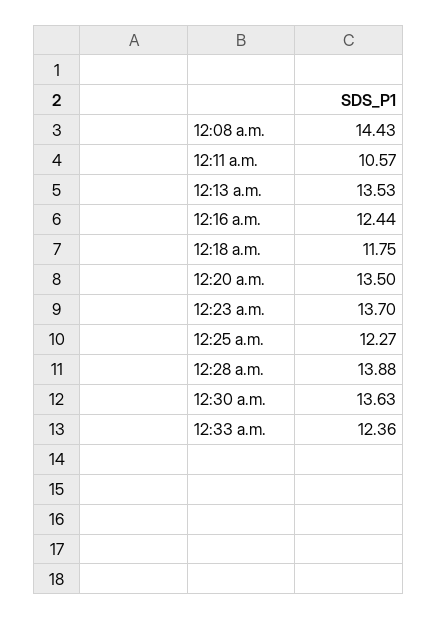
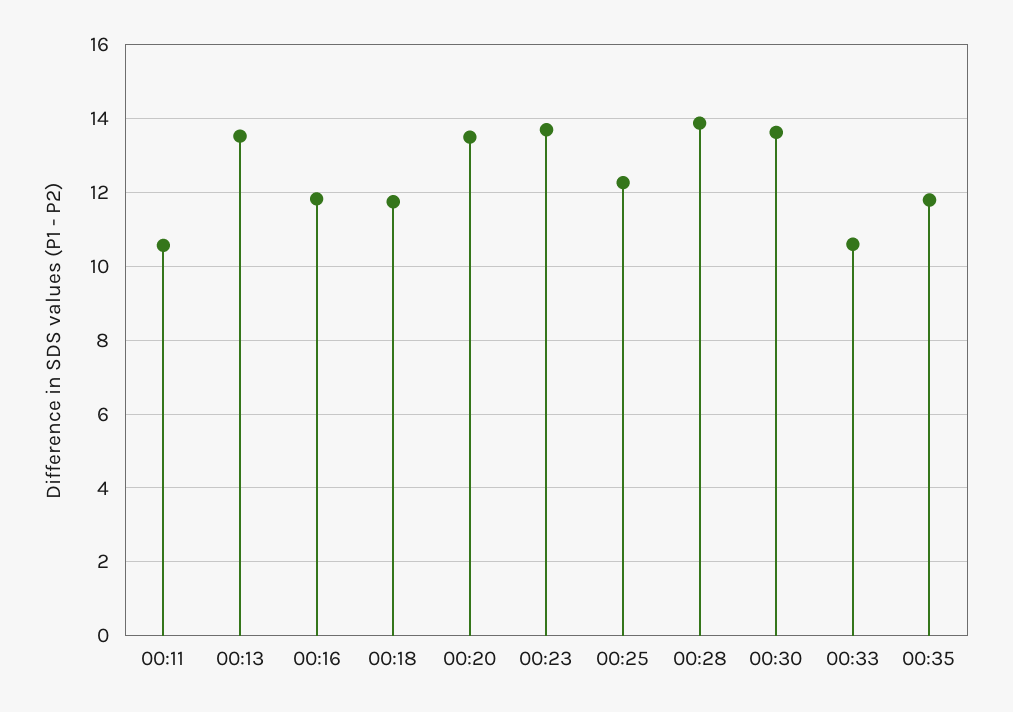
12:08 a.m.: 14.43 -> none
12:16 a.m.: 12.44 -> 11.8
12:33 a.m.: 12.36 -> 10.6
00:35: none -> 11.8

